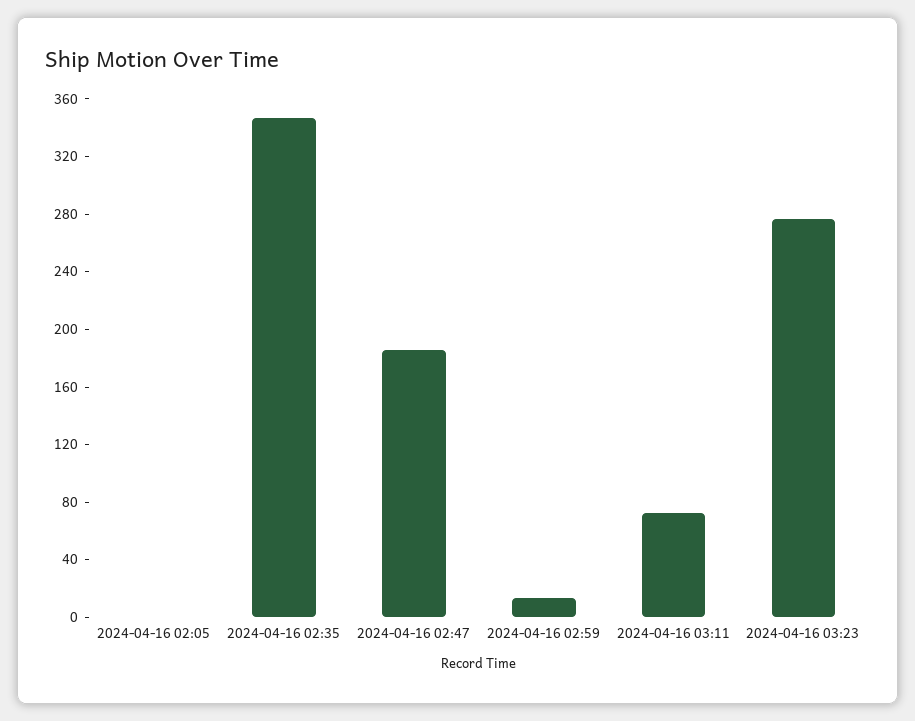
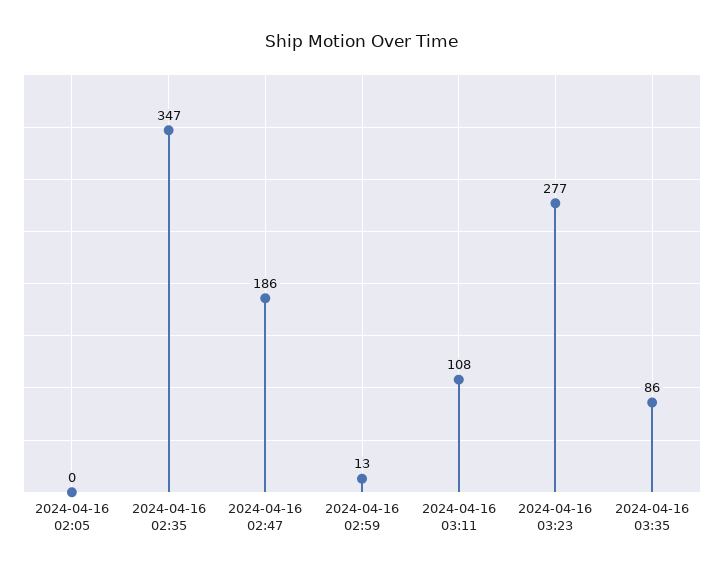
2024-04-16 03:11: 70 -> 108
2024-04-16 03:35: none -> 86

